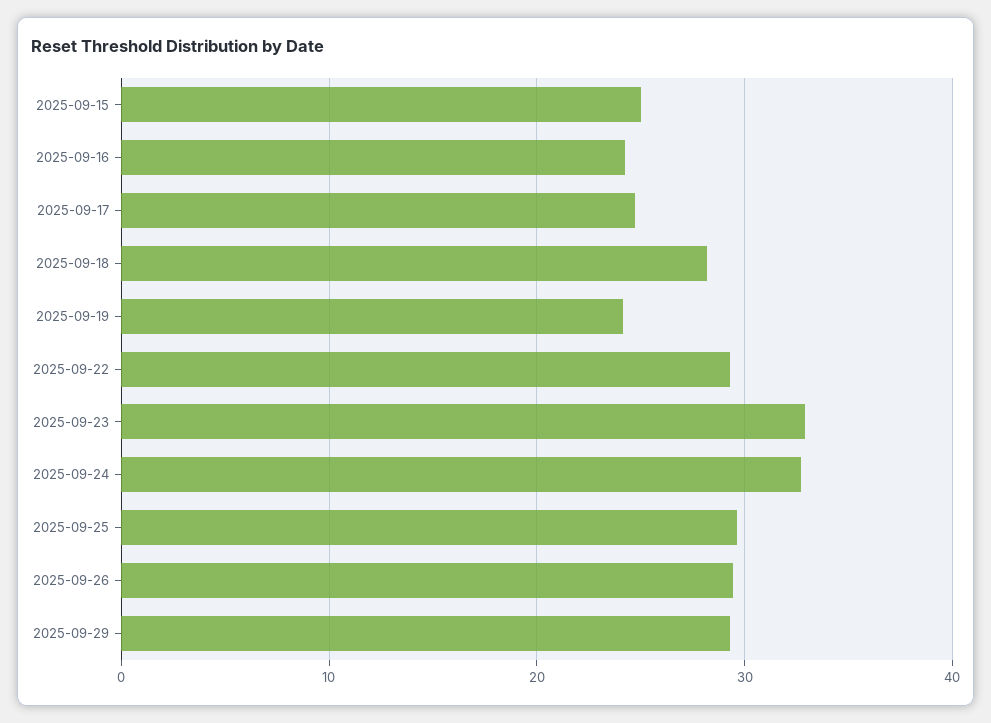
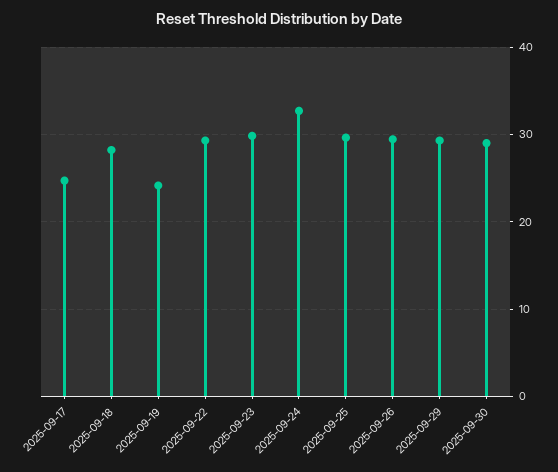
2025-09-15: 25 -> none
2025-09-16: 24 -> none
2025-09-23: 33 -> 30
2025-09-30: none -> 29

